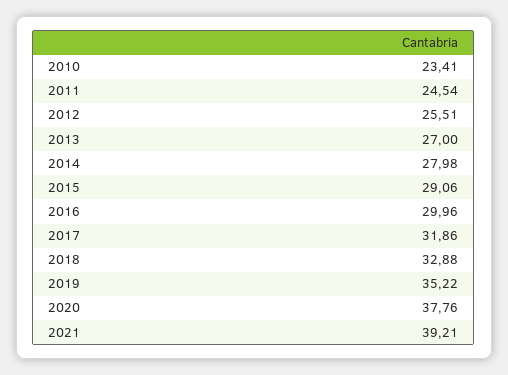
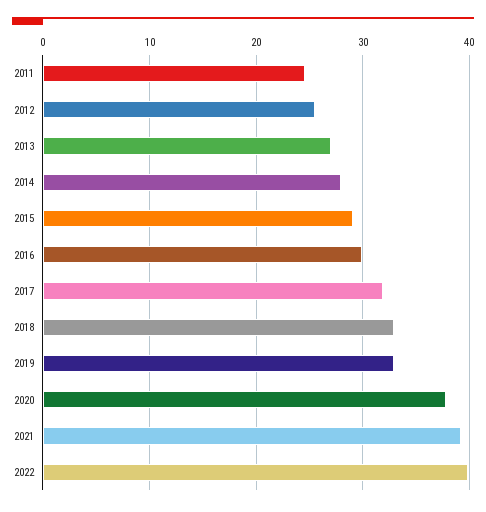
2010: 23.41 -> none
2019: 35.22 -> 33
2022: none -> 40

